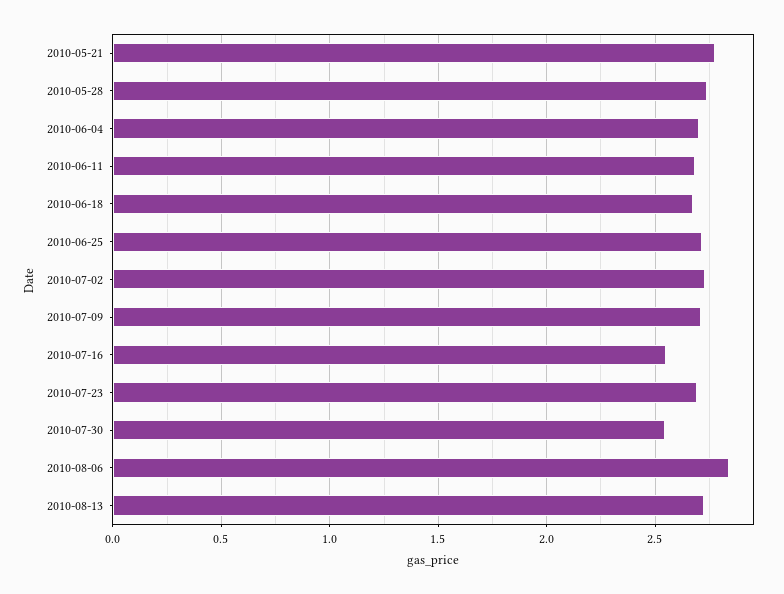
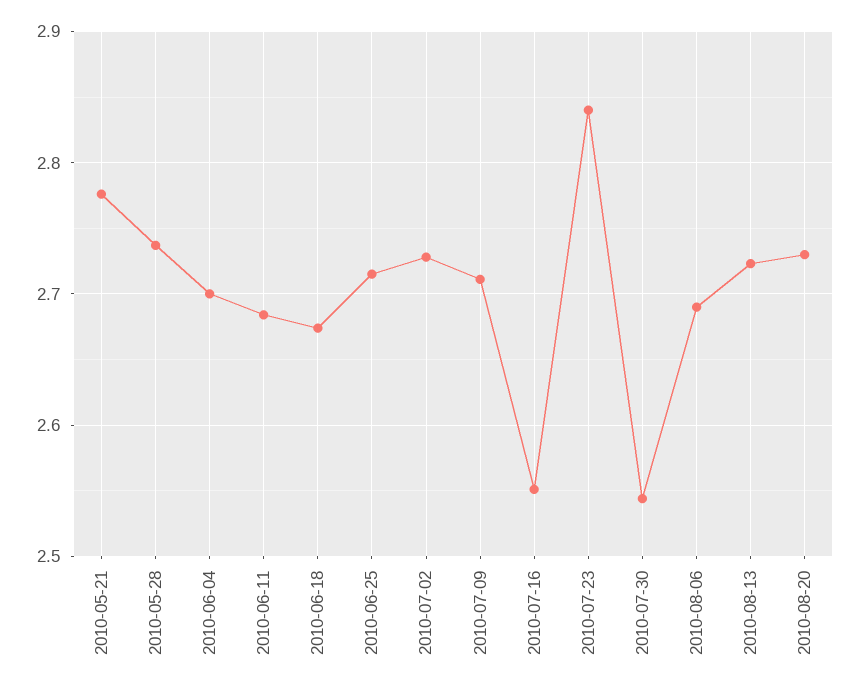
2010-07-23: 2.7 -> 2.84
2010-08-06: 2.85 -> 2.69
2010-08-20: none -> 2.73

